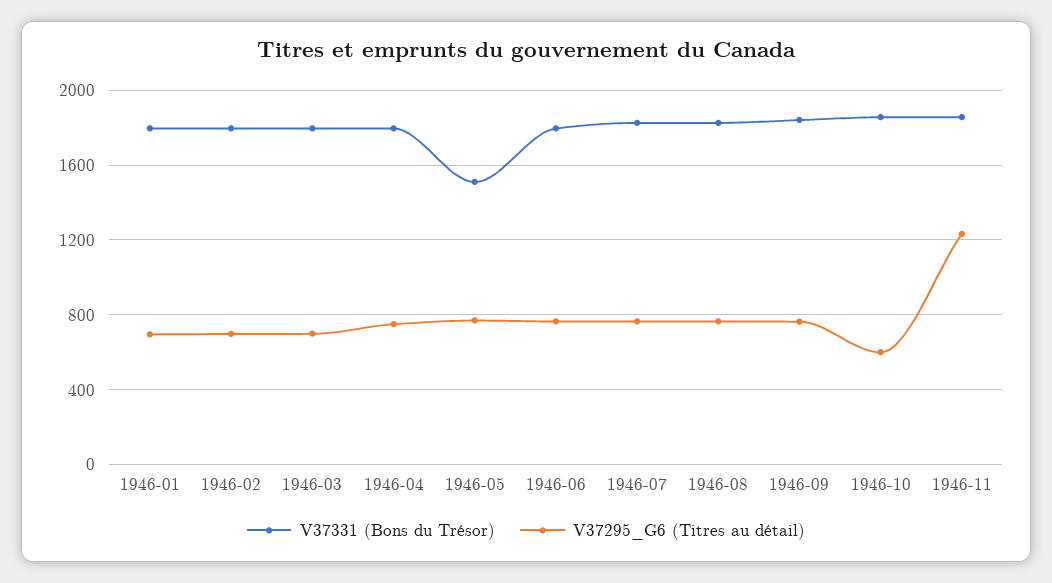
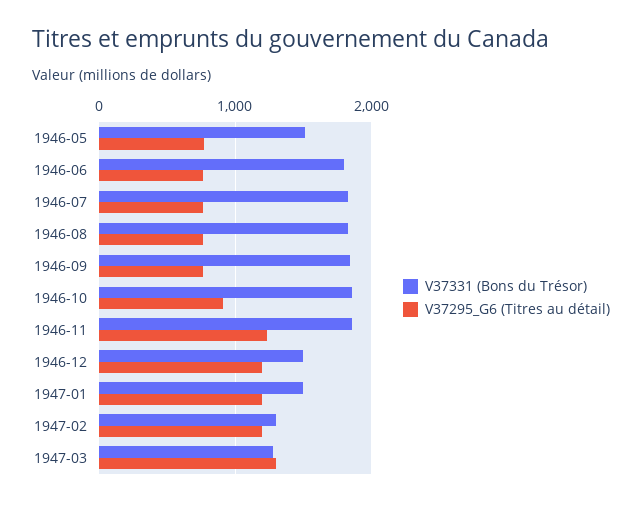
V37331 (Bons du Trésor), 1946-01: 1800 -> none
V37295_G6 (Titres au détail), 1946-01: 700 -> none
V37331 (Bons du Trésor), 1946-02: 1800 -> none
V37295_G6 (Titres au détail), 1946-02: 700 -> none
V37331 (Bons du Trésor), 1946-03: 1800 -> none
V37295_G6 (Titres au détail), 1946-03: 700 -> none
V37331 (Bons du Trésor), 1946-04: 1800 -> none
V37295_G6 (Titres au détail), 1946-04: 750 -> none
V37295_G6 (Titres au détail), 1946-10: 600 -> 900
V37331 (Bons du Trésor), 1946-12: none -> 1500
V37295_G6 (Titres au détail), 1946-12: none -> 1200
V37331 (Bons du Trésor), 1947-01: none -> 1500
V37295_G6 (Titres au détail), 1947-01: none -> 1200
V37331 (Bons du Trésor), 1947-02: none -> 1300
V37295_G6 (Titres au détail), 1947-02: none -> 1200
V37331 (Bons du Trésor), 1947-03: none -> 1300
V37295_G6 (Titres au détail), 1947-03: none -> 1300

